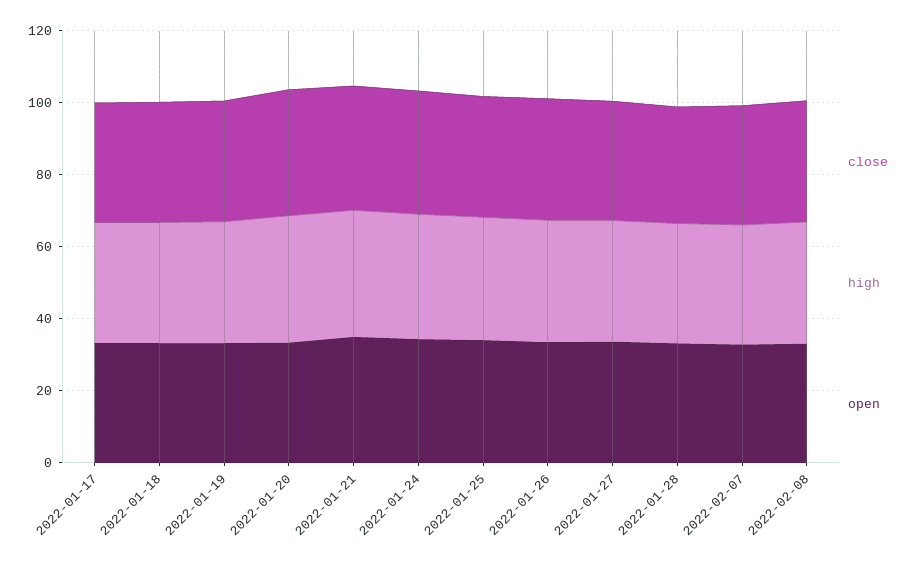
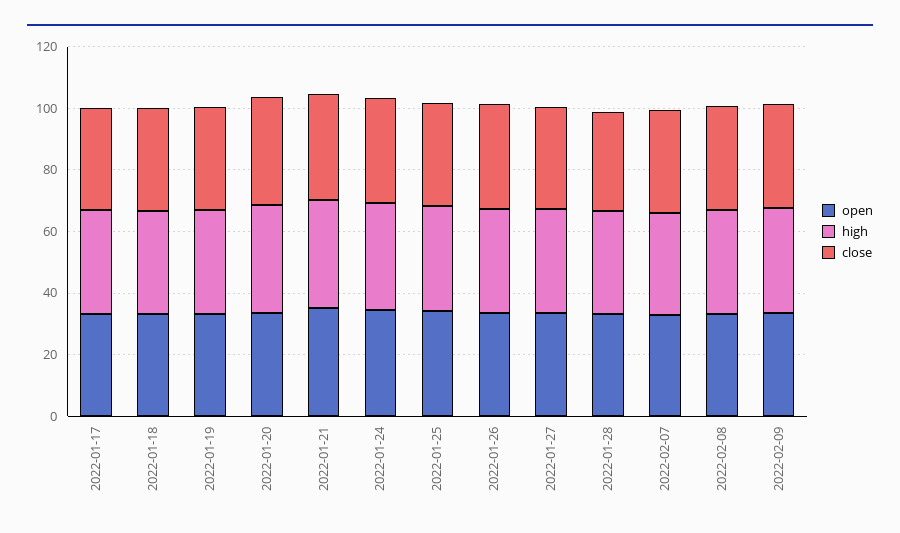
open, 2022-02-09: none -> 35
high, 2022-02-09: none -> 35
close, 2022-02-09: none -> 35

